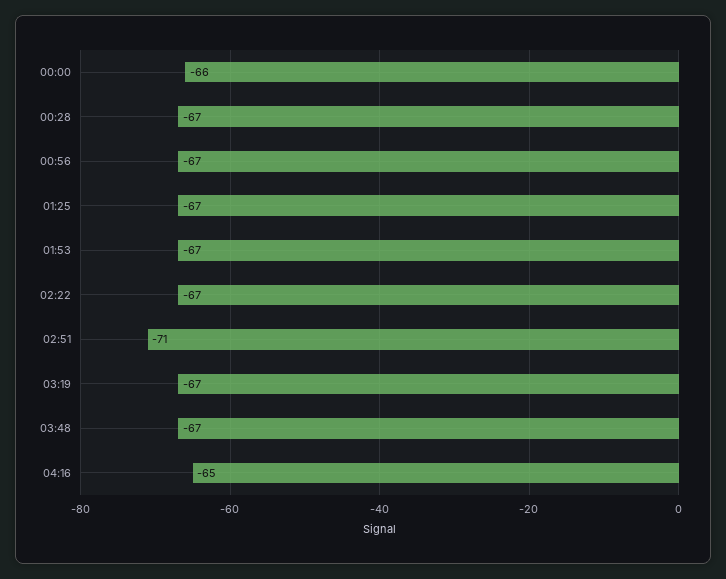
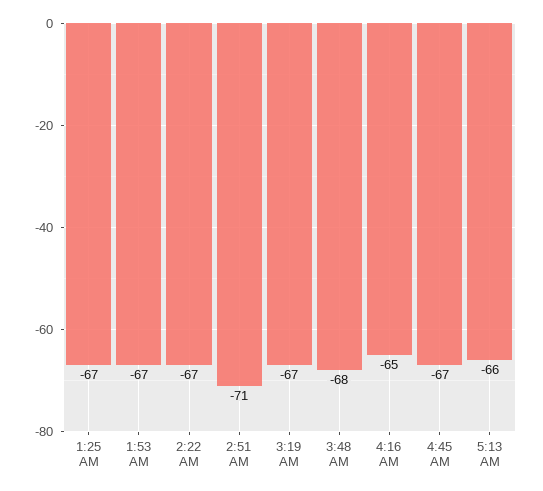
00:00: -66 -> none
00:28: -67 -> none
00:56: -67 -> none
03:48: -67 -> -68
4:45 AM: none -> -67
5:13 AM: none -> -66

